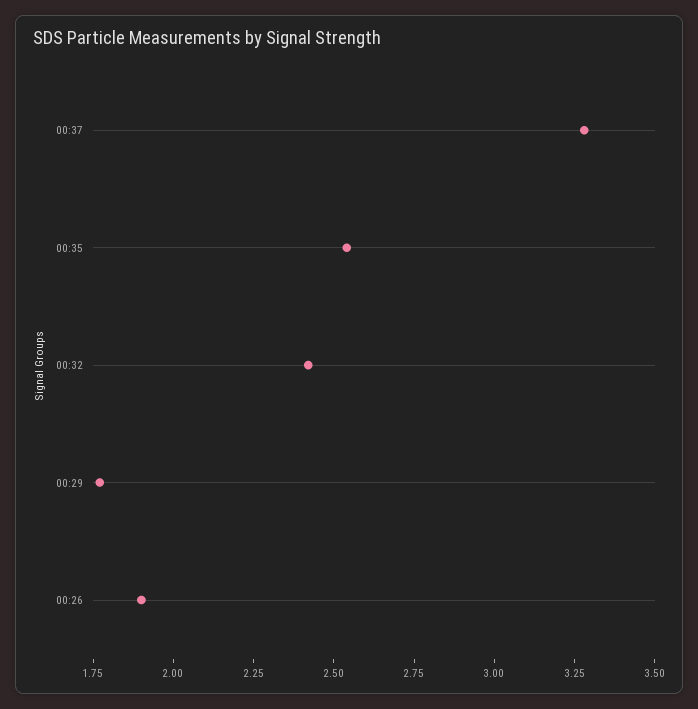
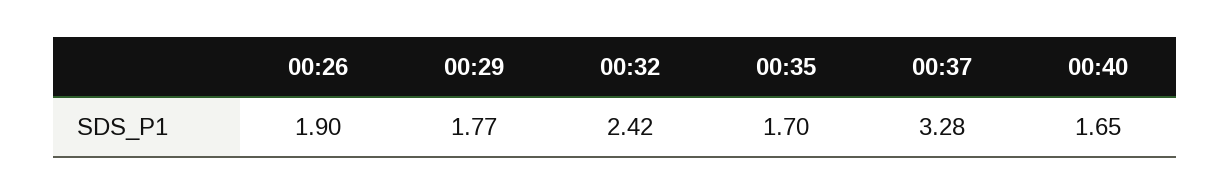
00:35: 2.55 -> 1.7
00:40: none -> 1.65

